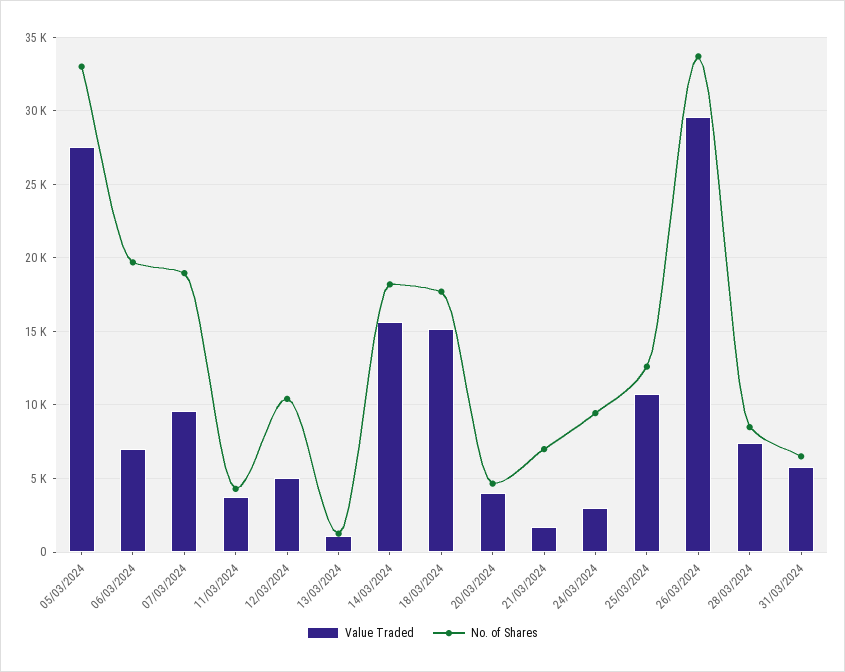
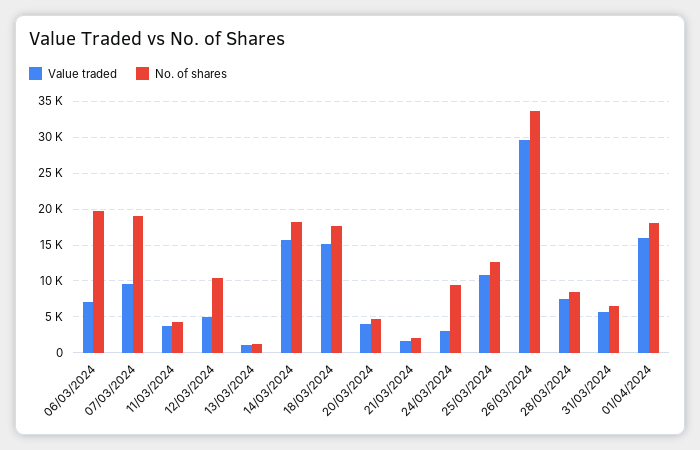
Value Traded, 05/03/2024: 27500 -> none
No. of Shares, 05/03/2024: 33000 -> none
No. of Shares, 21/03/2024: 7000 -> 2000
Value Traded, 01/04/2024: none -> 16000
No. of Shares, 01/04/2024: none -> 18000

